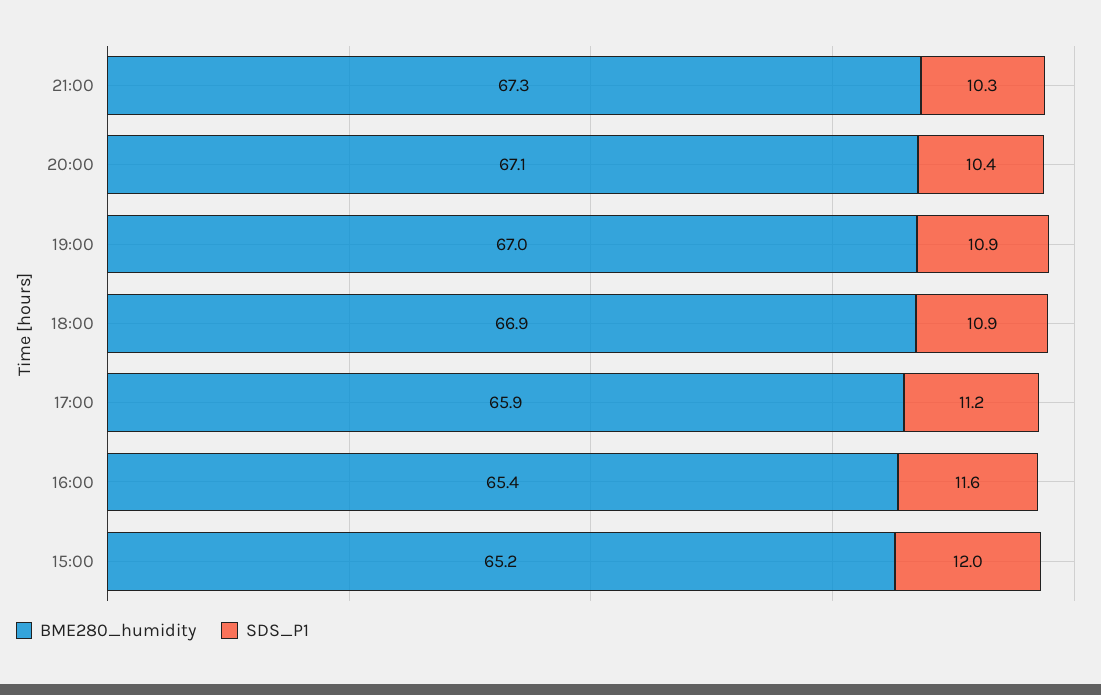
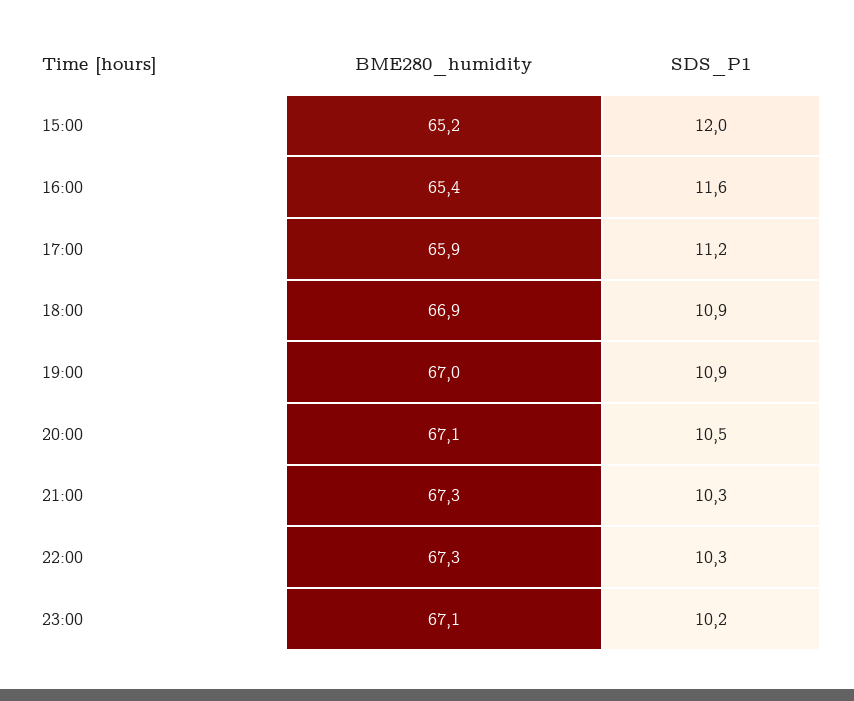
SDS_P1, 20:00: 10.4 -> 10.5
BME280_humidity, 22:00: none -> 67.3
SDS_P1, 22:00: none -> 10.3
BME280_humidity, 23:00: none -> 67.1
SDS_P1, 23:00: none -> 10.2

